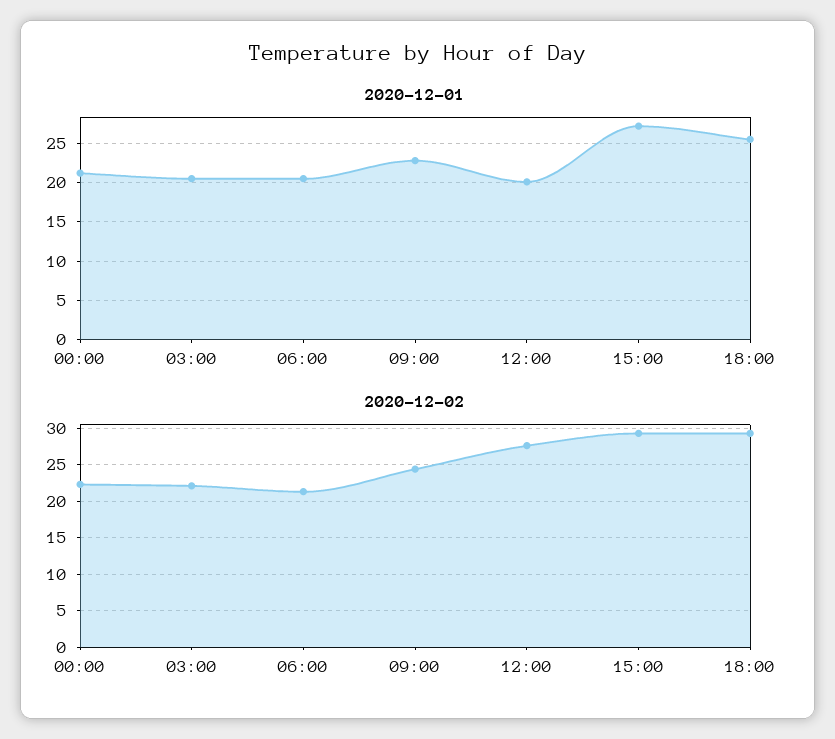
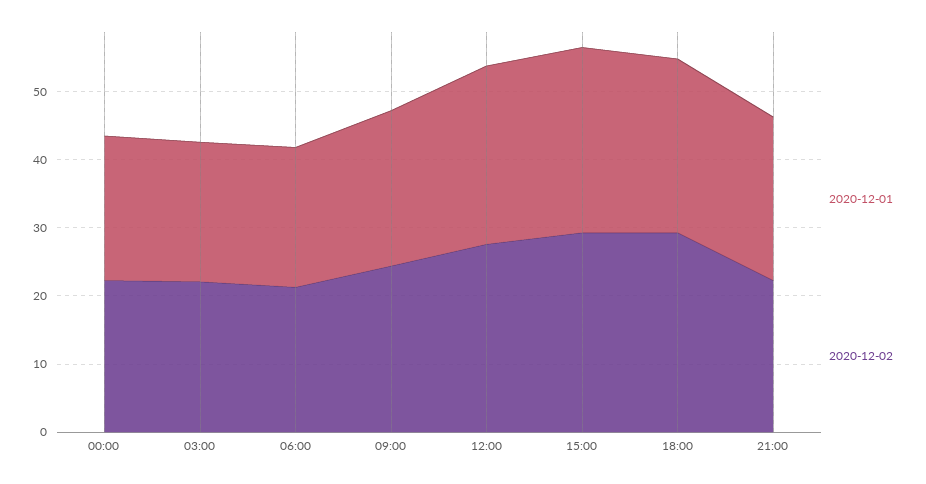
2020-12-01, 12:00: 20 -> 26
2020-12-01, 21:00: none -> 24
2020-12-02, 21:00: none -> 22

